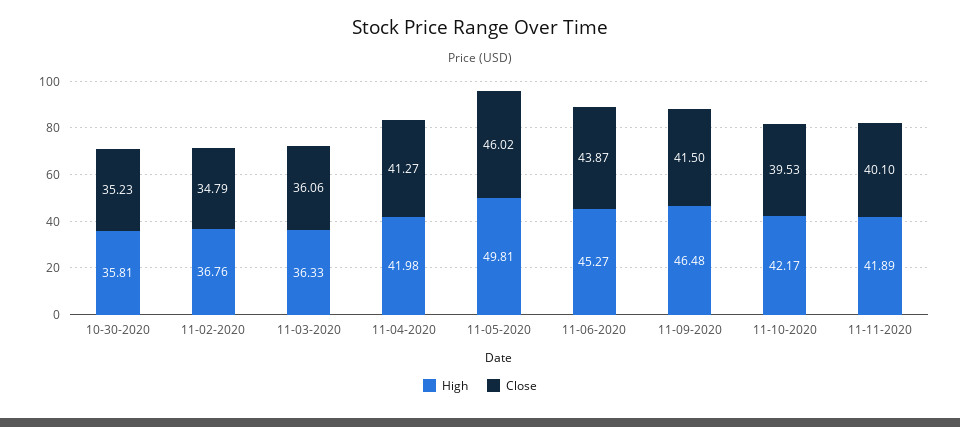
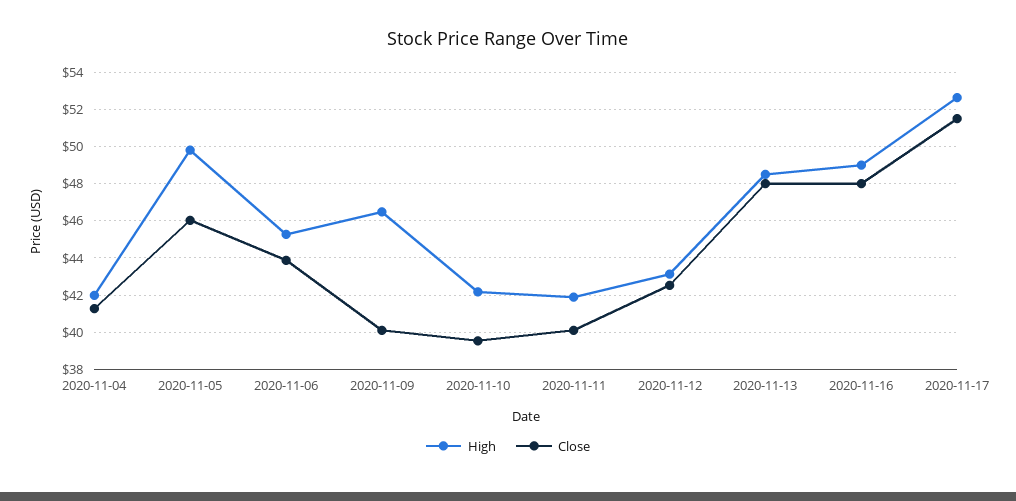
High, 10-30-2020: 35.81 -> none
Close, 10-30-2020: 35.23 -> none
High, 11-02-2020: 36.76 -> none
Close, 11-02-2020: 34.79 -> none
High, 11-03-2020: 36.33 -> none
Close, 11-03-2020: 36.06 -> none
Close, 11-09-2020: 41.5 -> 40
High, 2020-11-12: none -> 43
Close, 2020-11-12: none -> 42.5
High, 2020-11-13: none -> 48.5
Close, 2020-11-13: none -> 48
High, 2020-11-16: none -> 49
Close, 2020-11-16: none -> 48
High, 2020-11-17: none -> 52.5
Close, 2020-11-17: none -> 51.5

